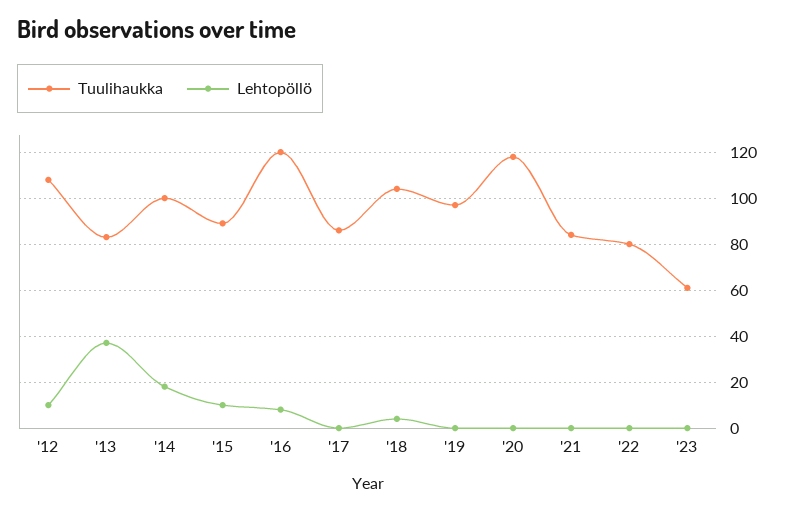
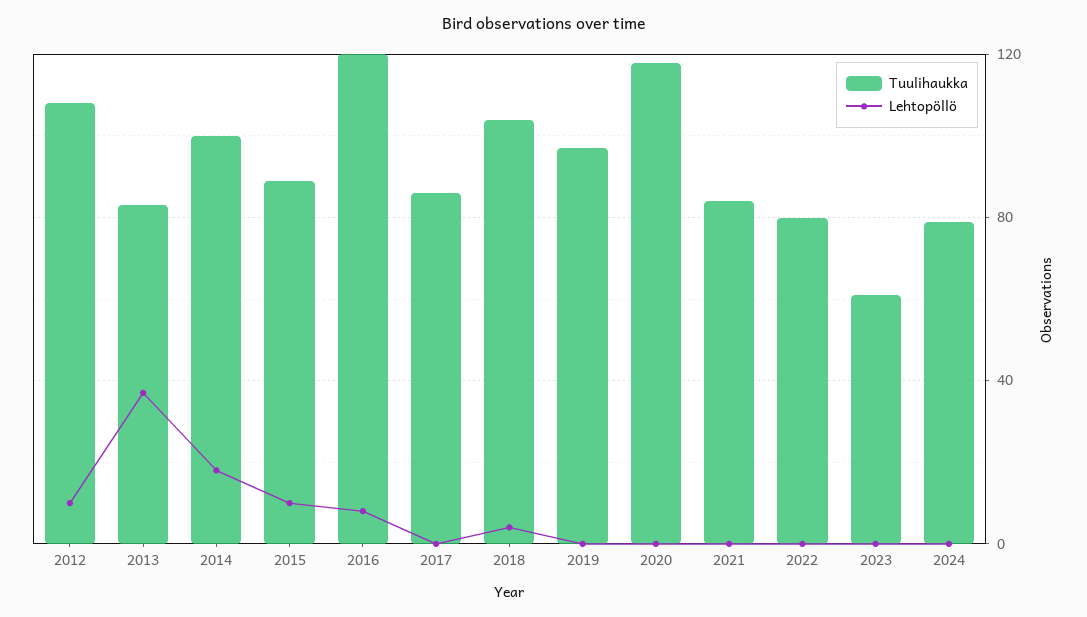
Tuulihaukka, 2024: none -> 80
Lehtopöllö, 2024: none -> 0

